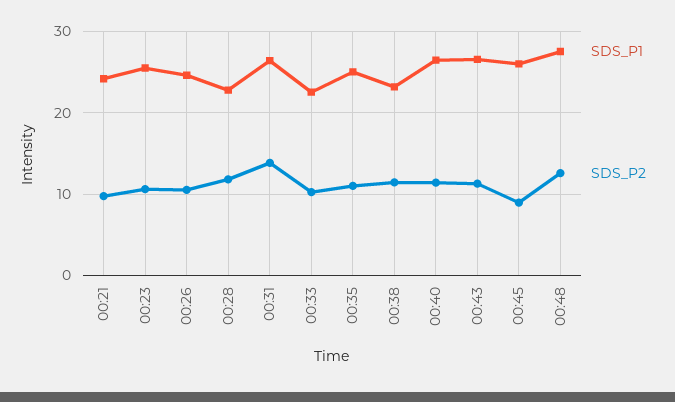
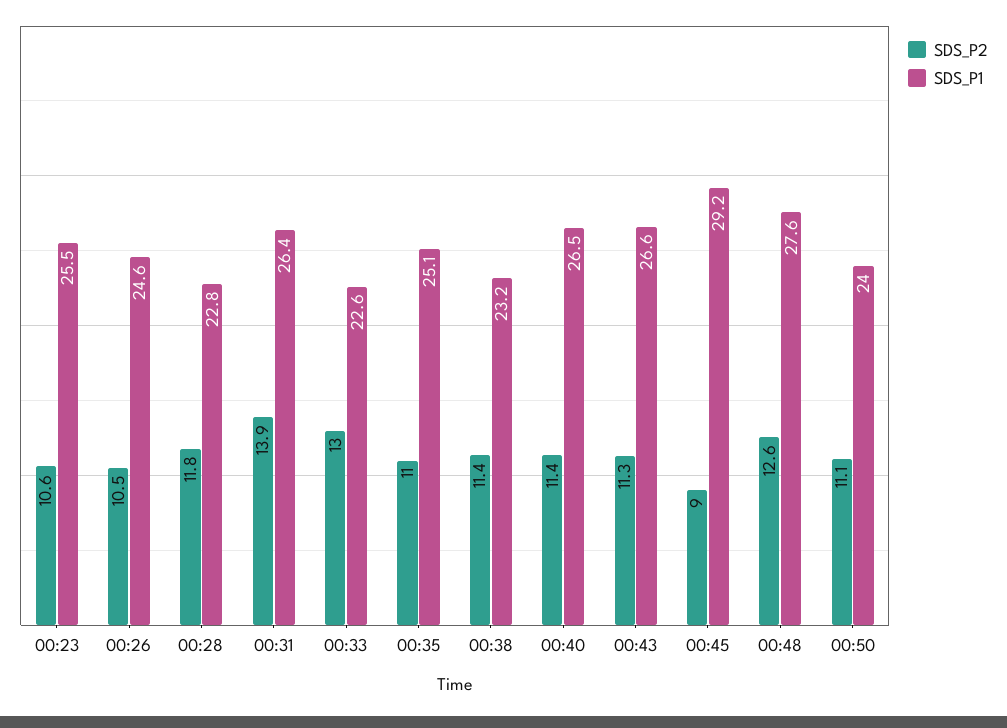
SDS_P1, 00:21: 24 -> none
SDS_P2, 00:21: 10 -> none
SDS_P2, 00:33: 10 -> 13
SDS_P1, 00:45: 26 -> 29.2
SDS_P2, 00:50: none -> 11.1
SDS_P1, 00:50: none -> 24

